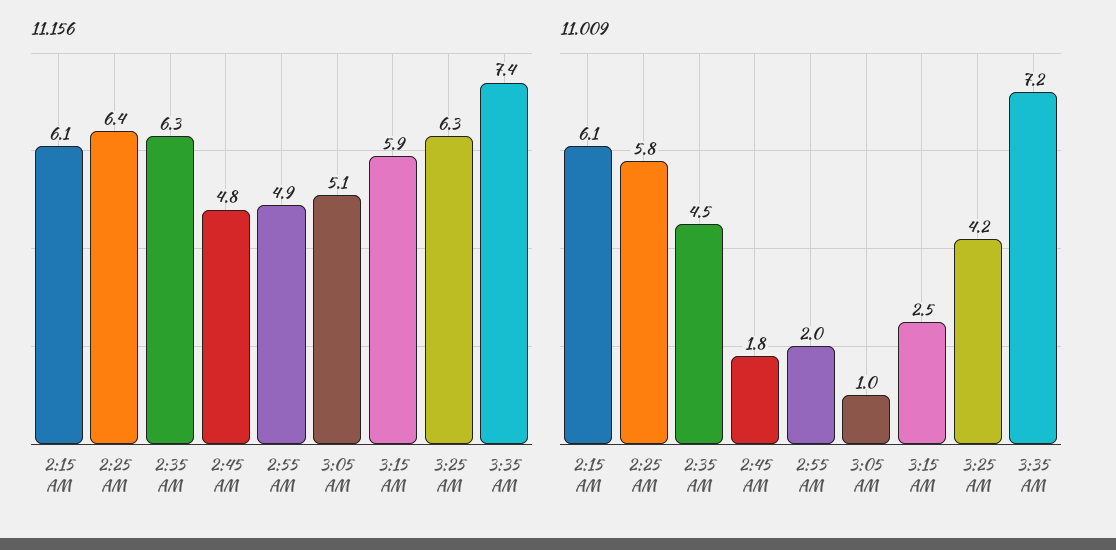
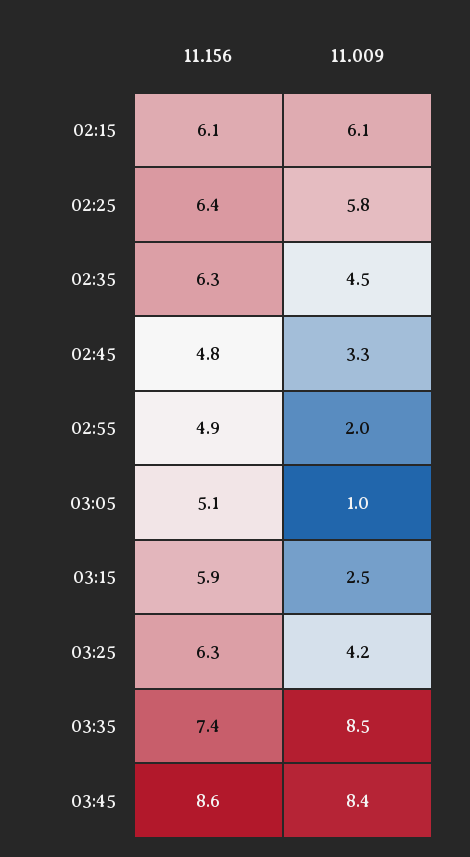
11.009, 2:45 AM: 1.8 -> 3.3
11.009, 3:35 AM: 7.2 -> 8.5
11.156, 03:45: none -> 8.6
11.009, 03:45: none -> 8.4

